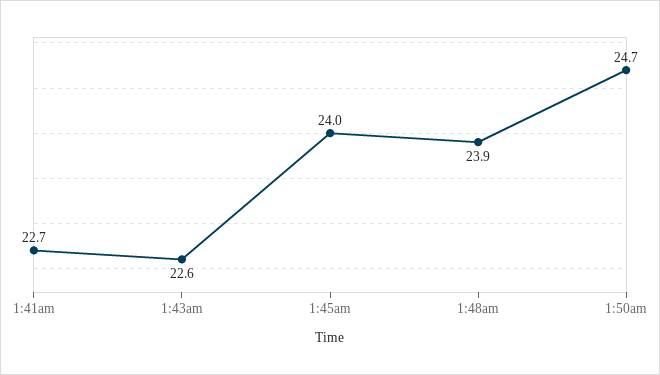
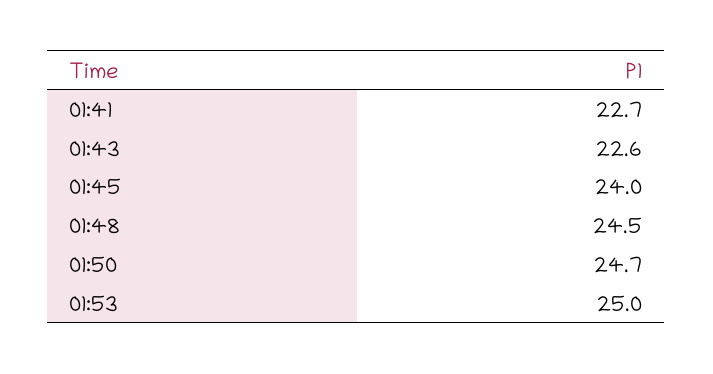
1:48am: 23.9 -> 24.5
01:53: none -> 25

